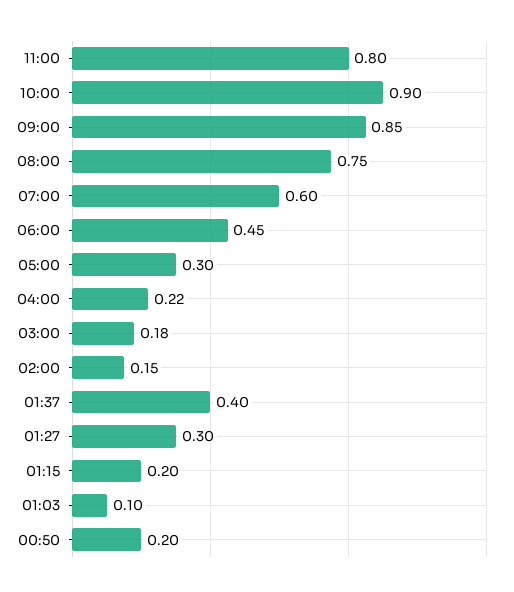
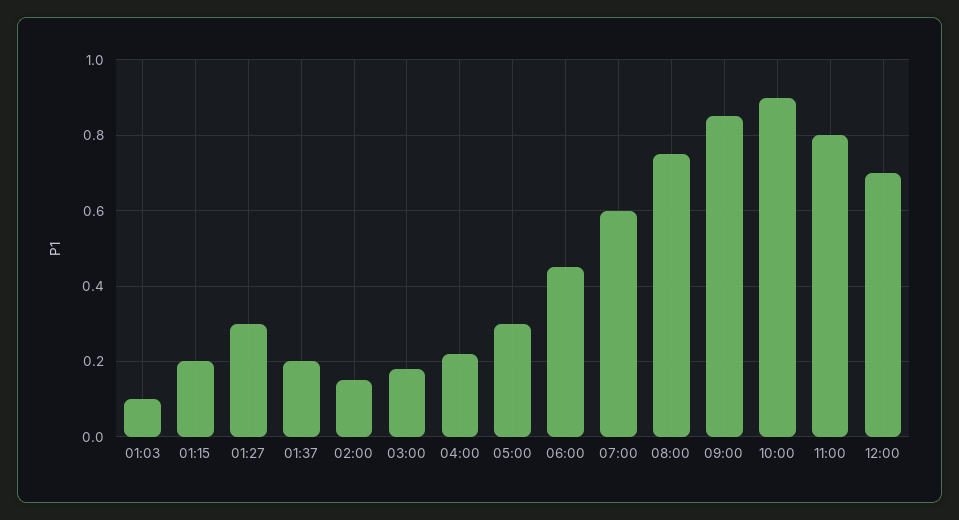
01:37: 0.4 -> 0.2
00:50: 0.2 -> none
12:00: none -> 0.7

